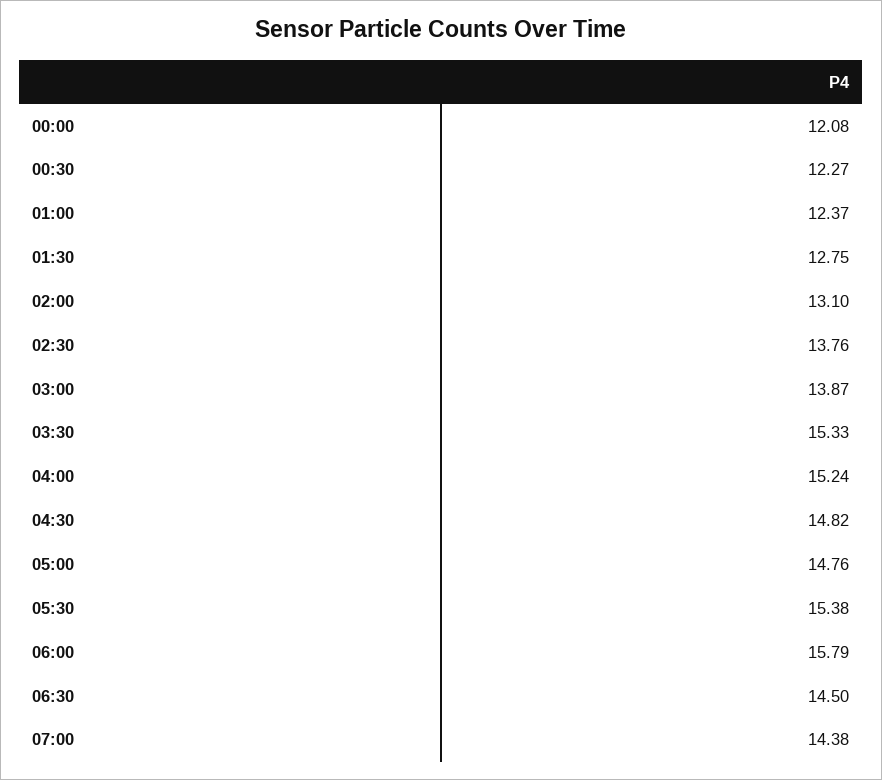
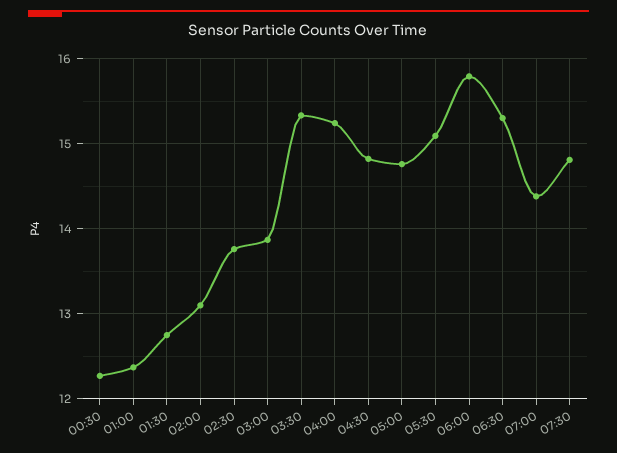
00:00: 12.08 -> none
05:30: 15.38 -> 15.1
06:30: 14.5 -> 15.3
07:30: none -> 14.8

